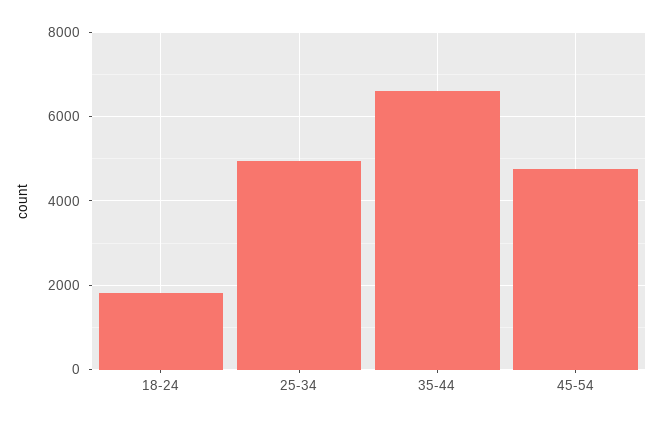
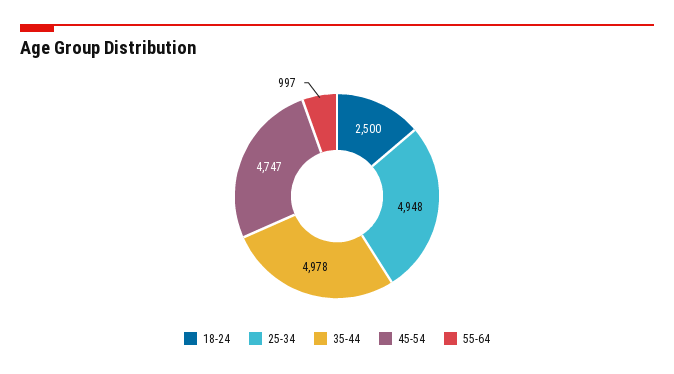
18-24: 1800 -> 2500
35-44: 6600 -> 4978
55-64: none -> 997

